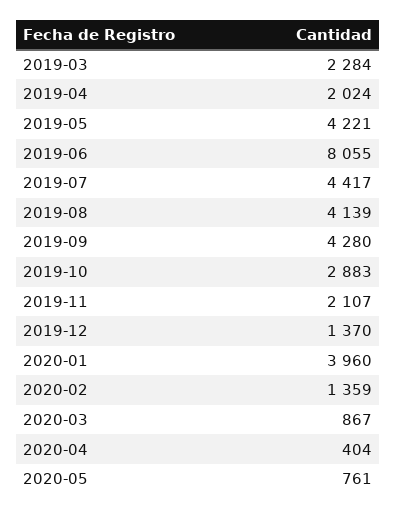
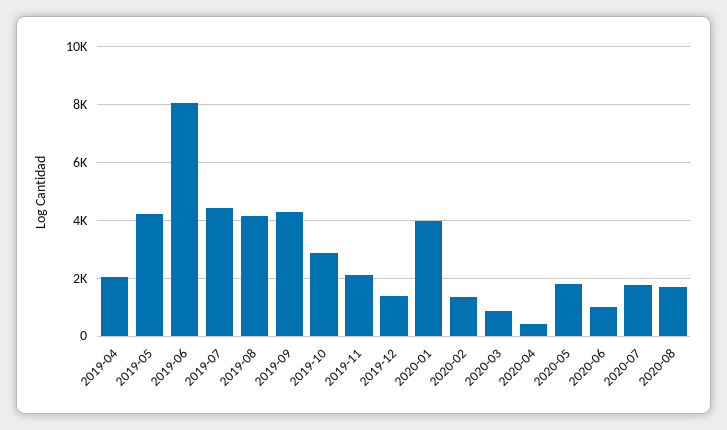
2019-03: 2284 -> none
2020-05: 761 -> 1750
2020-06: none -> 1000
2020-07: none -> 1750
2020-08: none -> 1750

